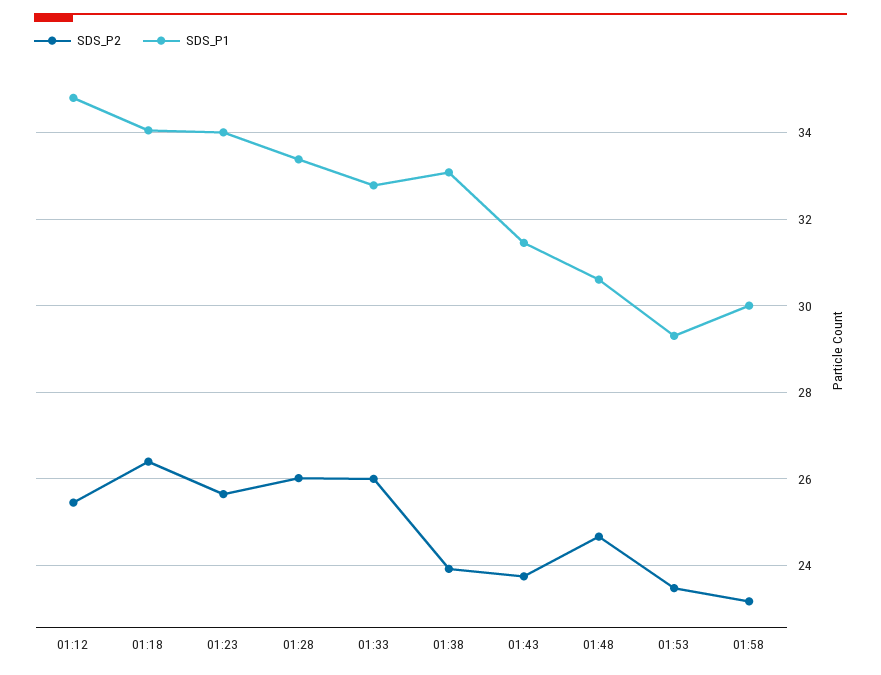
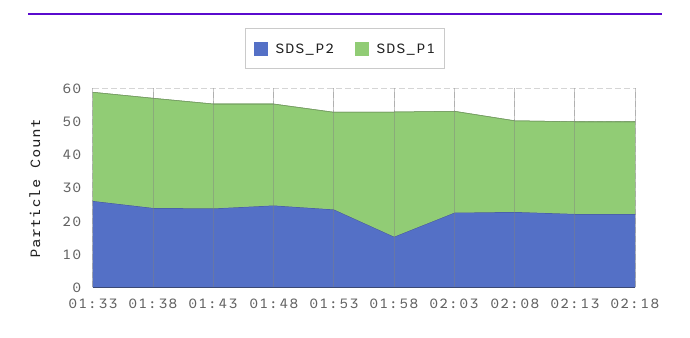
SDS_P2, 01:12: 25.4 -> none
SDS_P1, 01:12: 34.8 -> none
SDS_P2, 01:18: 26.4 -> none
SDS_P1, 01:18: 34 -> none
SDS_P2, 01:23: 25.6 -> none
SDS_P1, 01:23: 34 -> none
SDS_P2, 01:28: 26 -> none
SDS_P1, 01:28: 33.4 -> none
SDS_P2, 01:58: 23.2 -> 15
SDS_P1, 01:58: 30 -> 37.5
SDS_P2, 02:03: none -> 22.5
SDS_P1, 02:03: none -> 30
SDS_P2, 02:08: none -> 22.5
SDS_P1, 02:08: none -> 27.5
SDS_P2, 02:13: none -> 22.5
SDS_P1, 02:13: none -> 27.5
SDS_P2, 02:18: none -> 22.5
SDS_P1, 02:18: none -> 27.5

